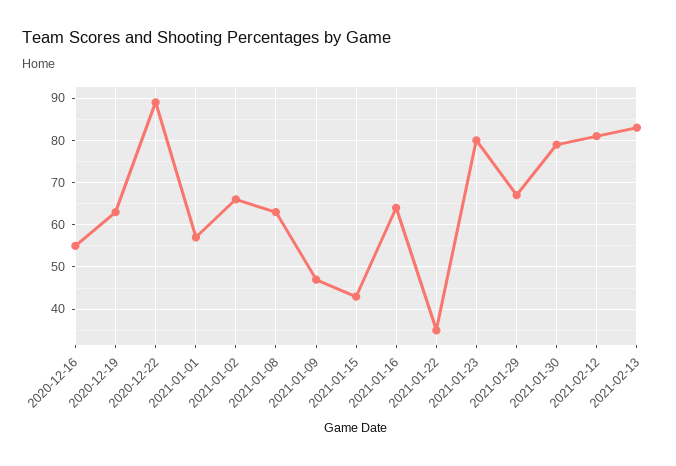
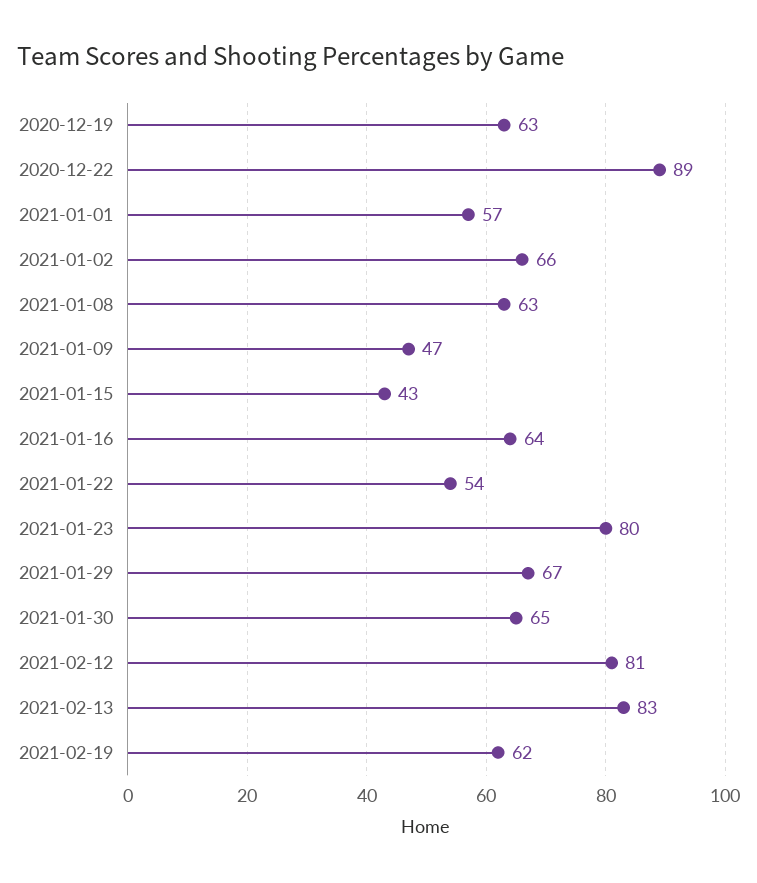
2020-12-16: 55 -> none
2021-01-22: 35 -> 54
2021-01-30: 80 -> 65
2021-02-19: none -> 62

